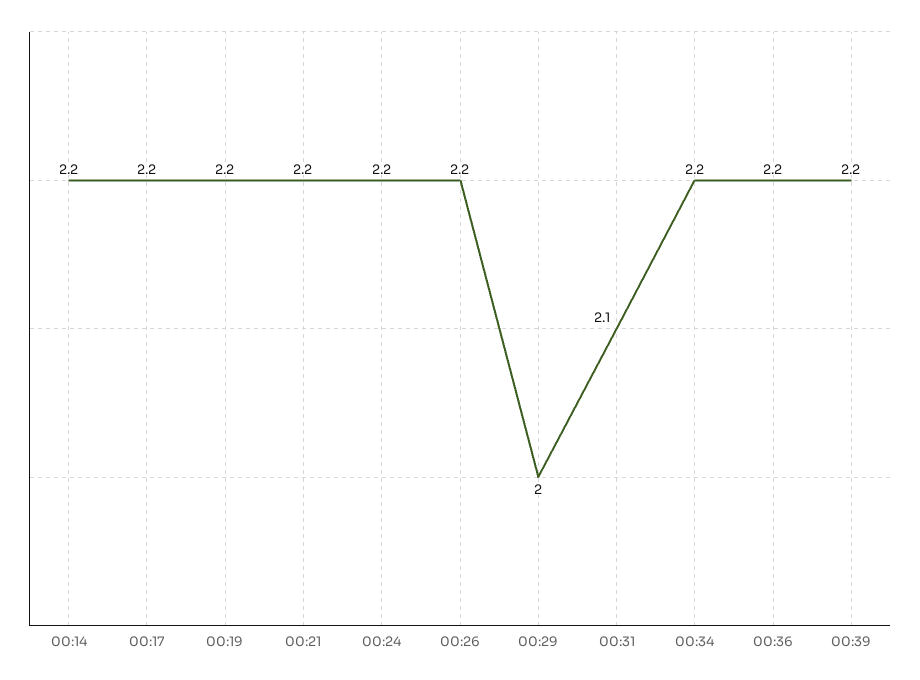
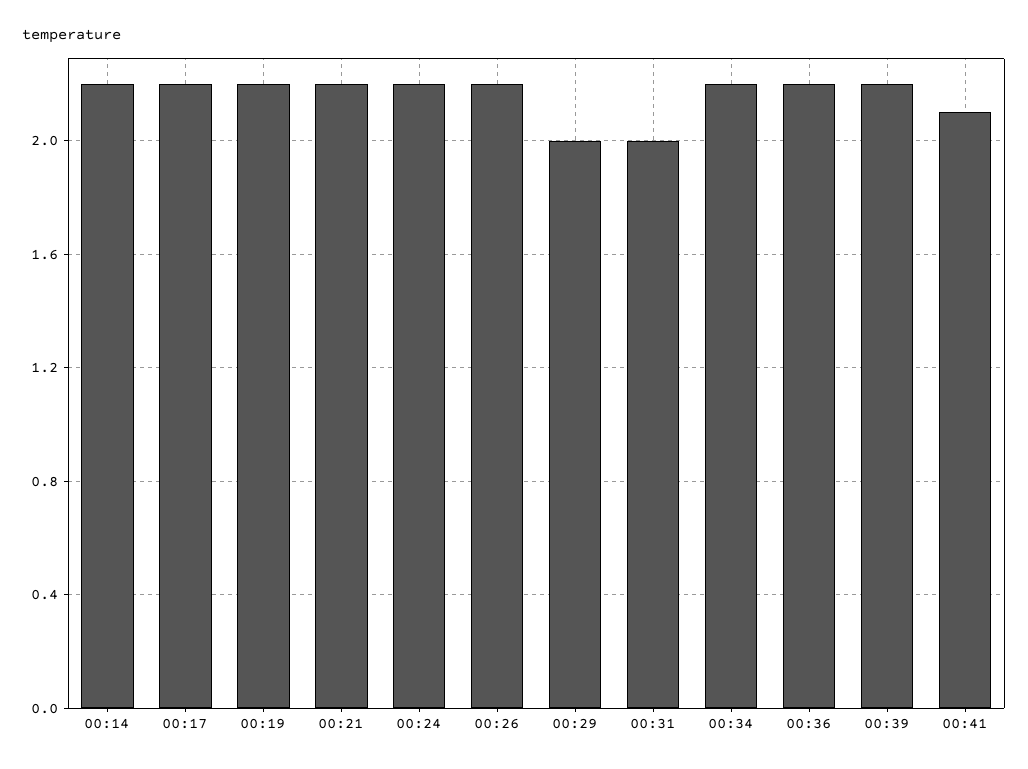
00:31: 2.1 -> 2
00:41: none -> 2.1

